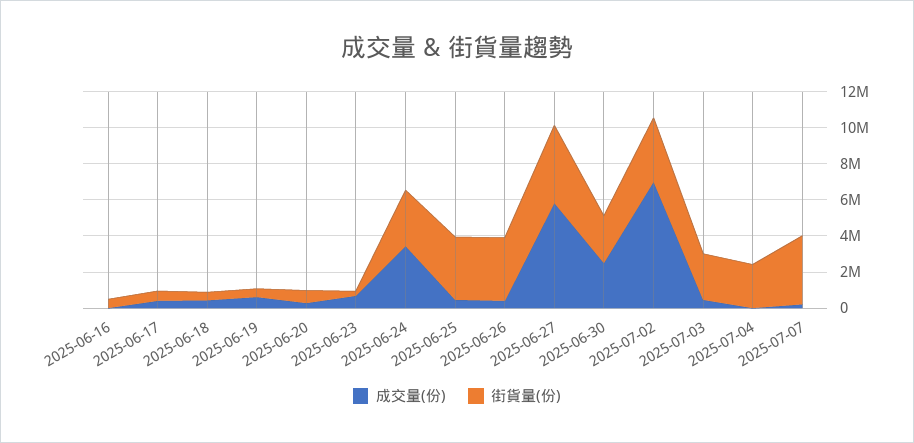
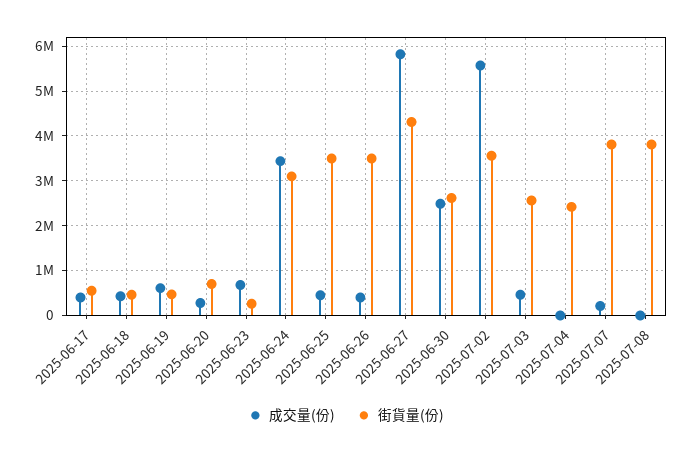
成交量(份), 2025-06-16: 0 -> none
街貨量(份), 2025-06-16: 500000 -> none
成交量(份), 2025-07-02: 7000000 -> 5600000
成交量(份), 2025-07-08: none -> 0
街貨量(份), 2025-07-08: none -> 3800000

